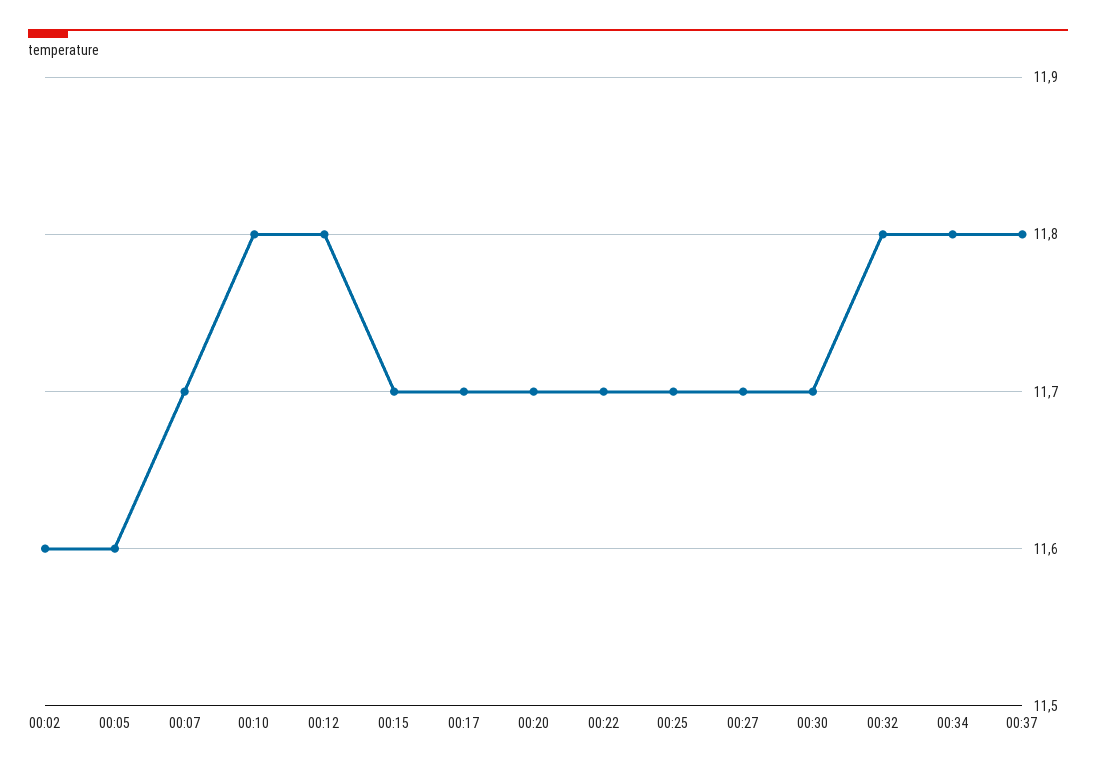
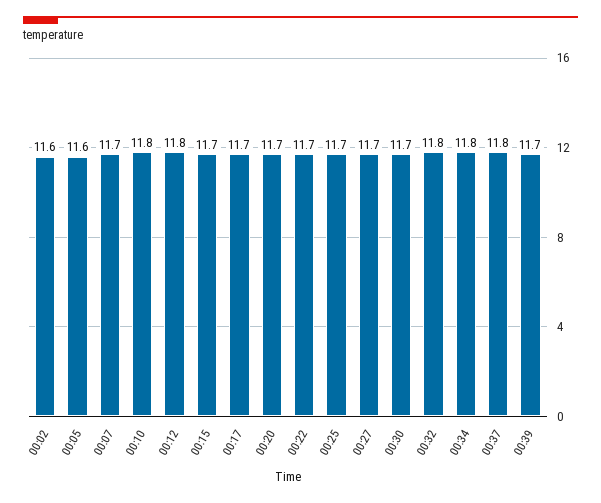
00:39: none -> 11.7

